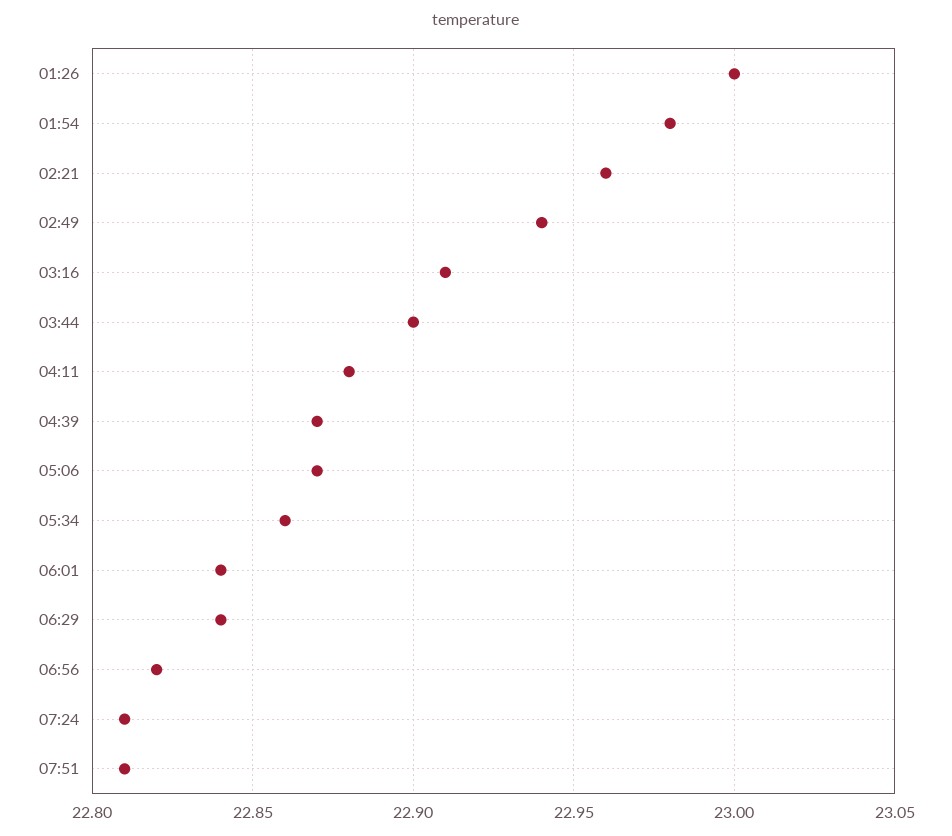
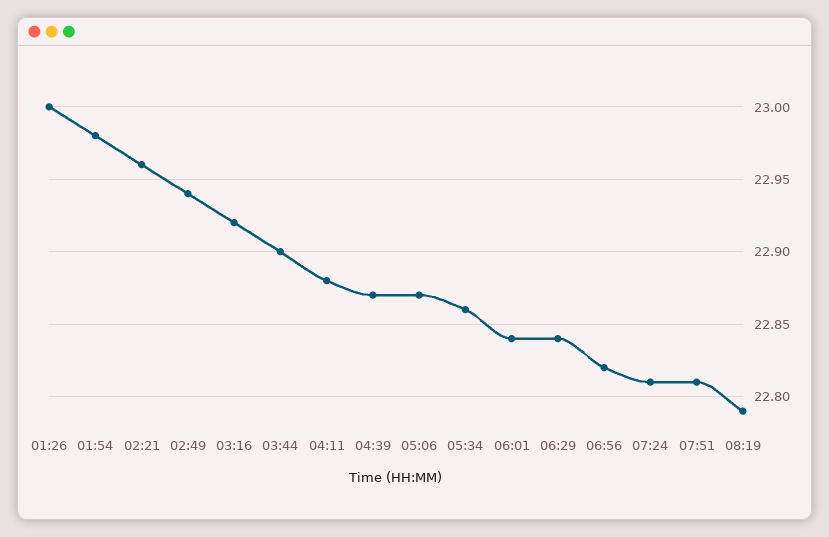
03:16: 22.91 -> 22.92
08:19: none -> 22.79

